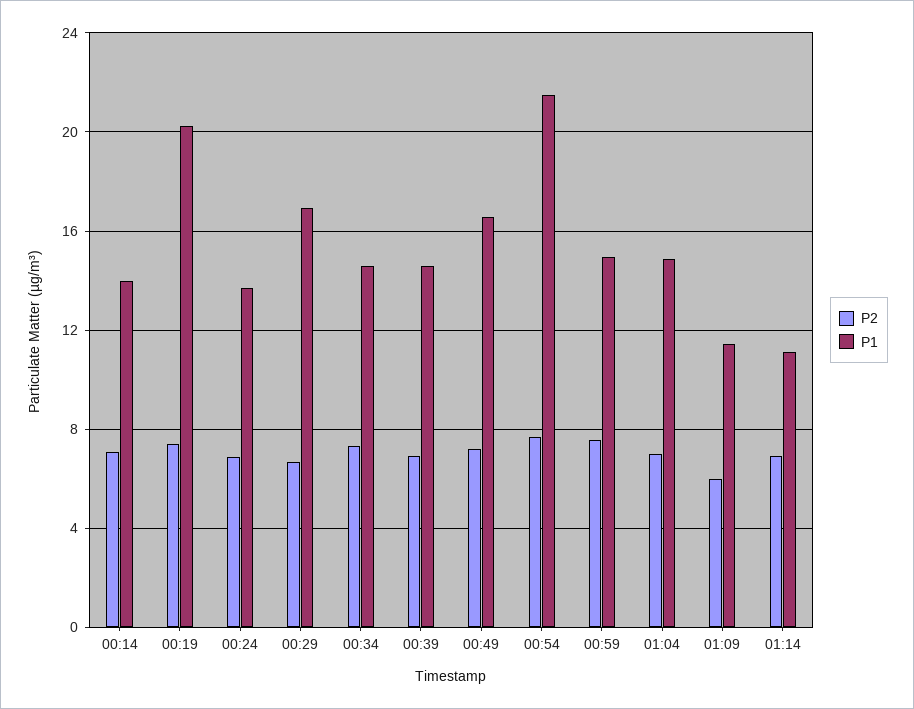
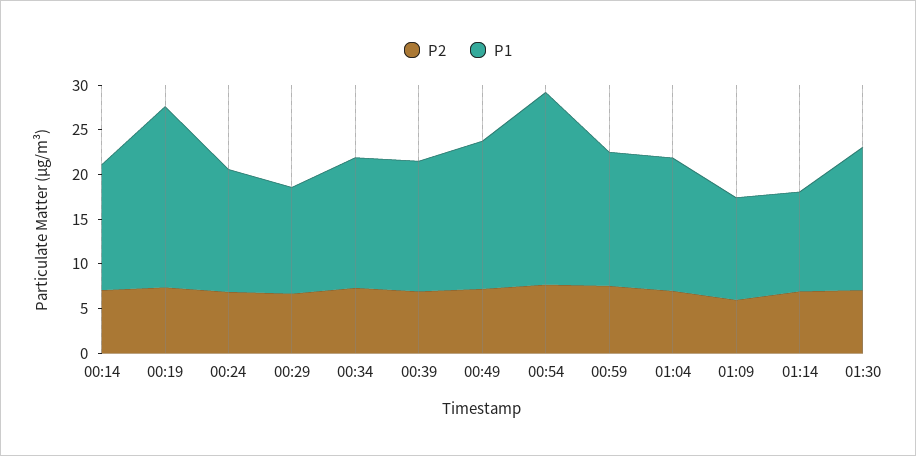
P1, 00:29: 17 -> 12
P2, 01:30: none -> 7
P1, 01:30: none -> 16

